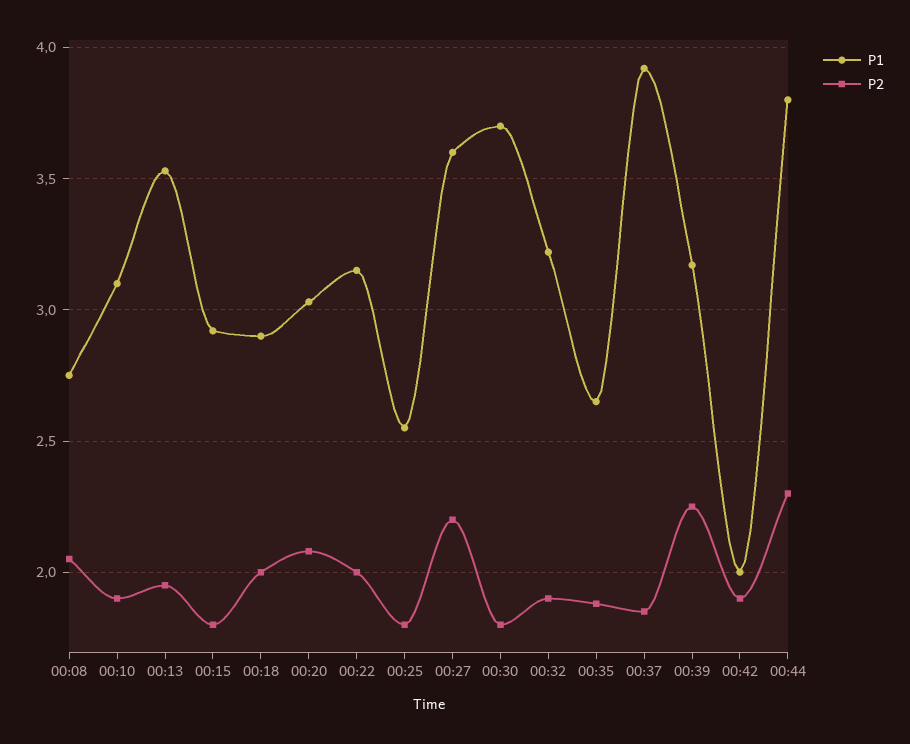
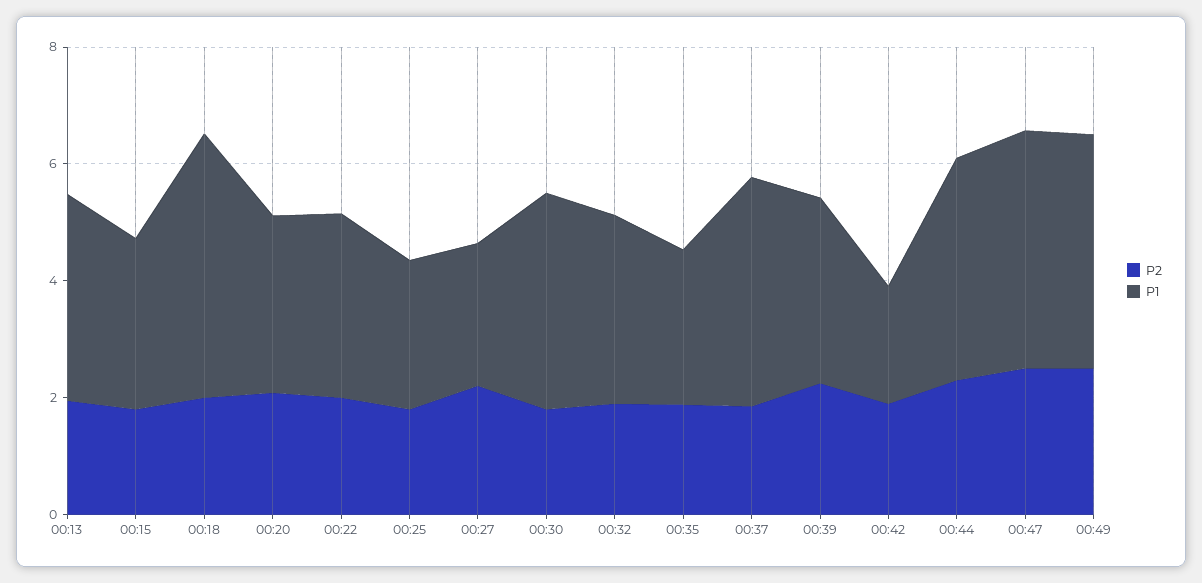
P1, 00:08: 2.75 -> none
P2, 00:08: 2.05 -> none
P1, 00:10: 3.1 -> none
P2, 00:10: 1.9 -> none
P1, 00:18: 2.9 -> 4.5
P1, 00:27: 3.6 -> 2.5
P2, 00:47: none -> 2.5
P1, 00:47: none -> 4
P2, 00:49: none -> 2.5
P1, 00:49: none -> 4

